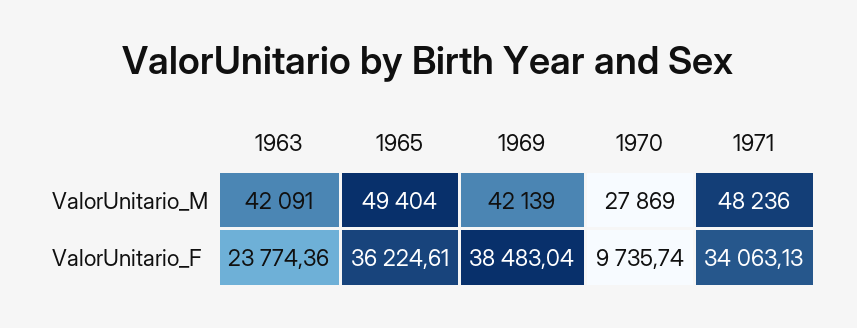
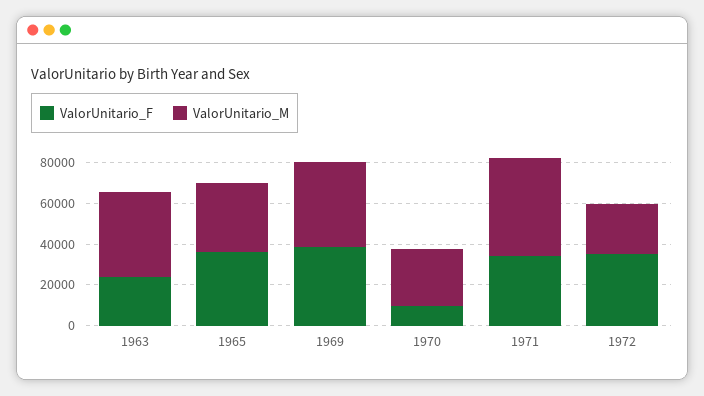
ValorUnitario_M, 1965: 49404 -> 35000
ValorUnitario_F, 1972: none -> 35000
ValorUnitario_M, 1972: none -> 25000

